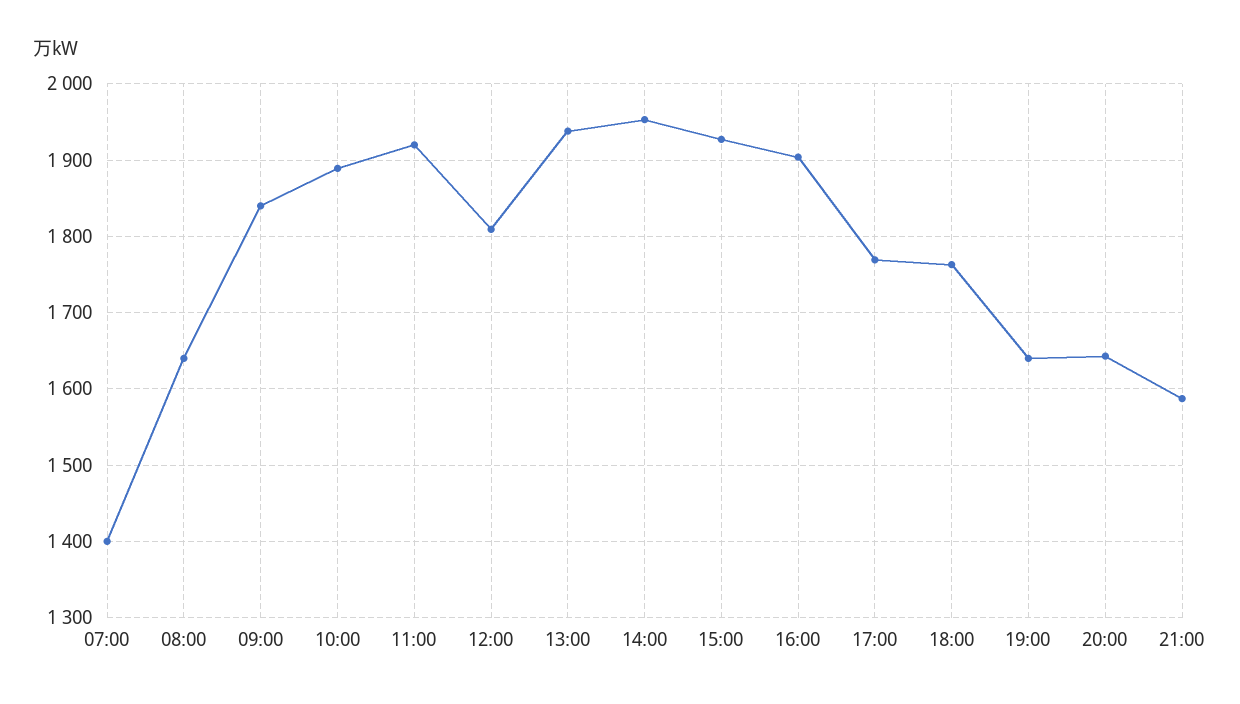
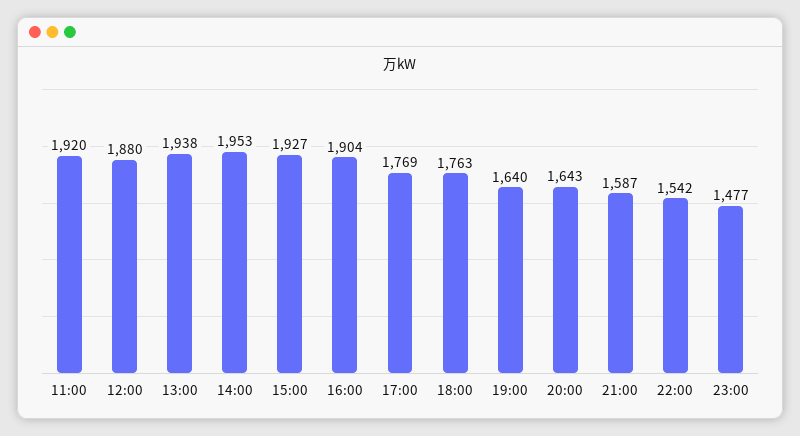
07:00: 1400 -> none
08:00: 1640 -> none
09:00: 1840 -> none
10:00: 1890 -> none
12:00: 1810 -> 1880
22:00: none -> 1542
23:00: none -> 1477

